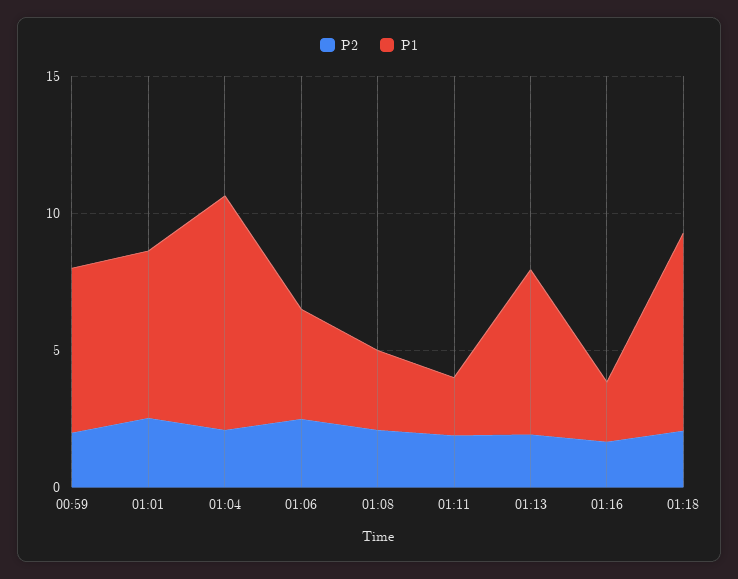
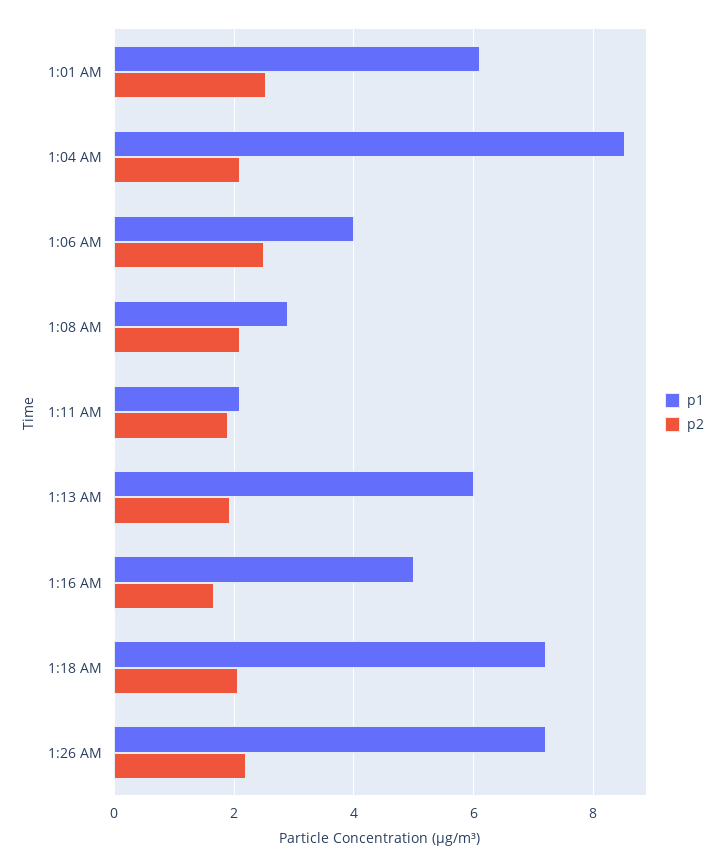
P2, 00:59: 2 -> none
P1, 00:59: 6 -> none
P1, 01:16: 2 -> 5
P1, 1:26 AM: none -> 7.2
P2, 1:26 AM: none -> 2.2

